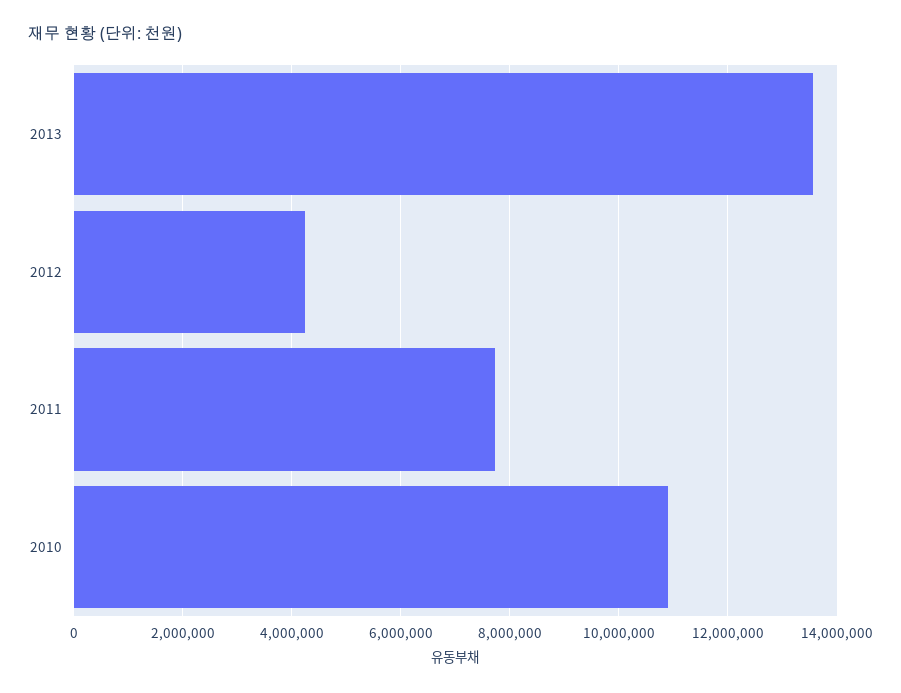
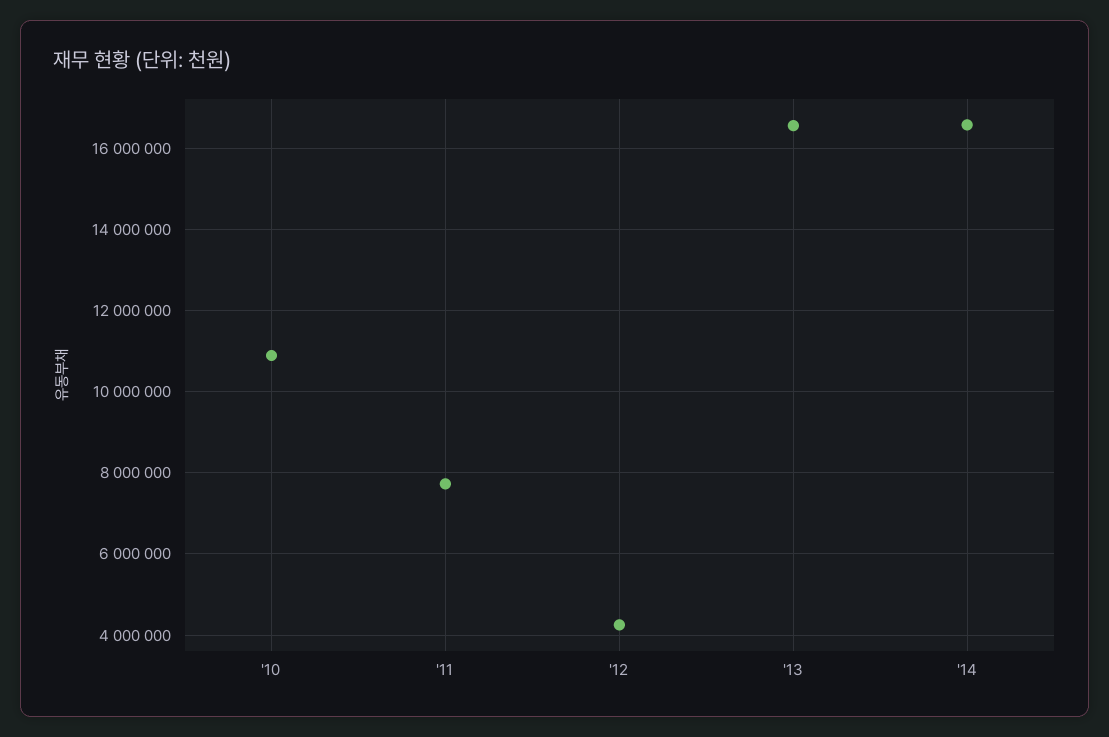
2013: 13600000 -> 16600000
'14: none -> 16600000

